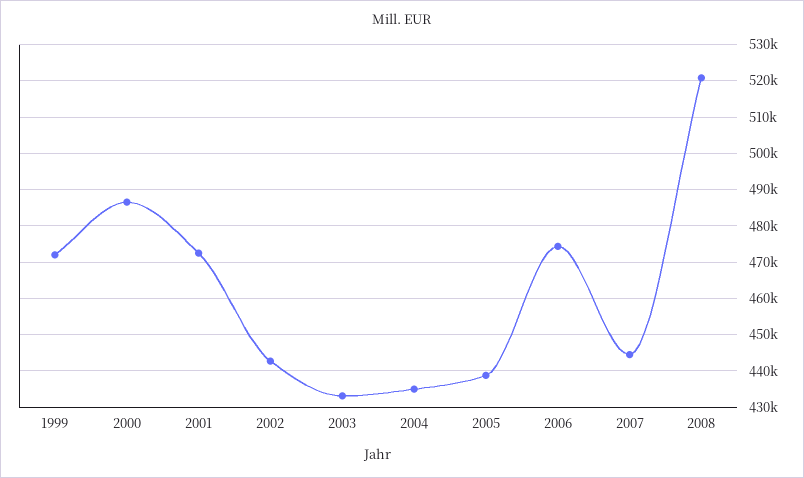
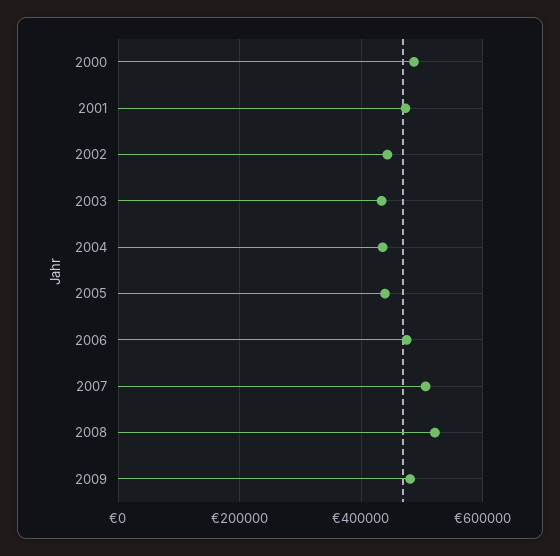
1999: 472000 -> none
2007: 444000 -> 500000
2009: none -> 480000

